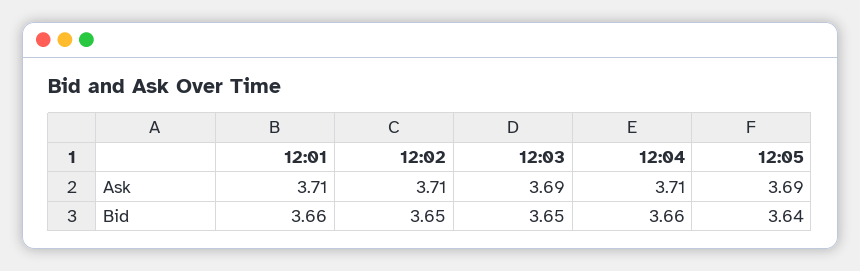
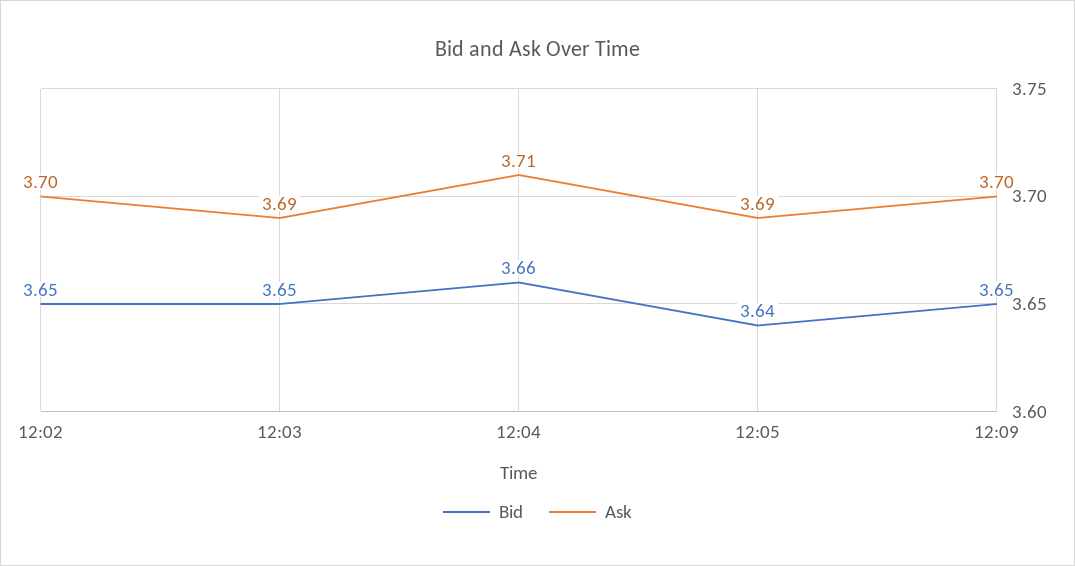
Ask, 12:01: 3.71 -> none
Ask, 12:02: 3.71 -> 3.7
Bid, 12:01: 3.66 -> none
Bid, 12:09: none -> 3.65
Ask, 12:09: none -> 3.7

